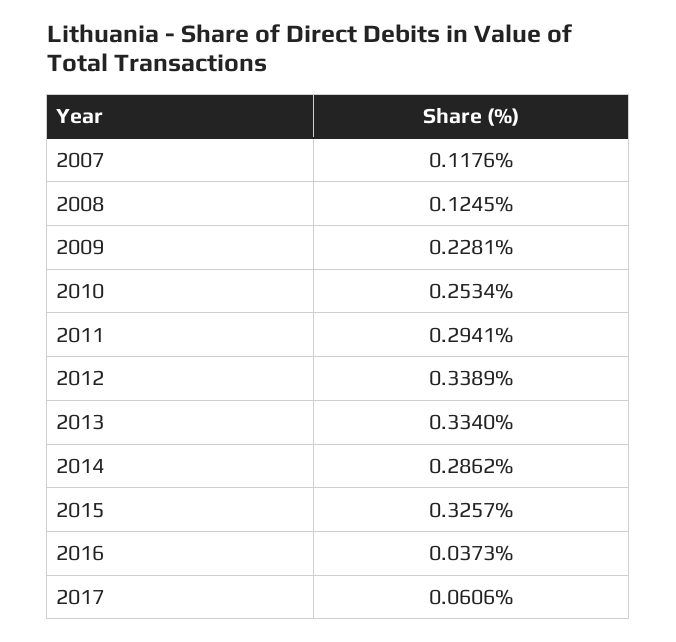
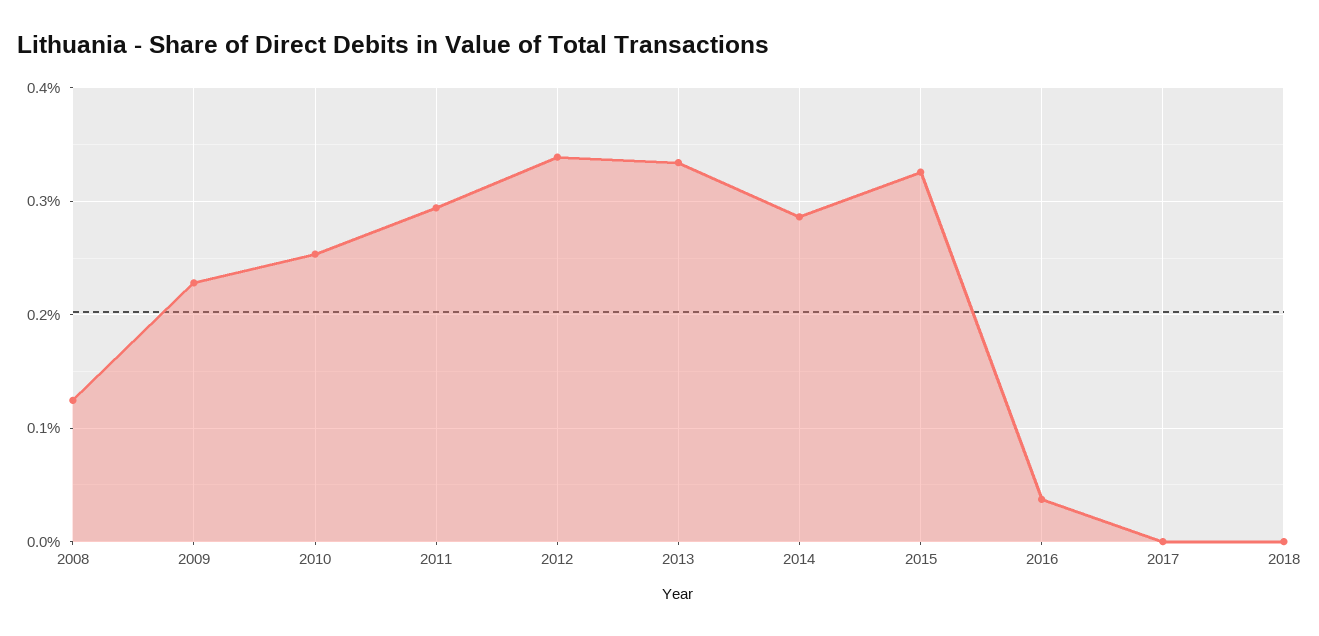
2007: 0.1176 -> none
2017: 0.0606 -> 0
2018: none -> 0

